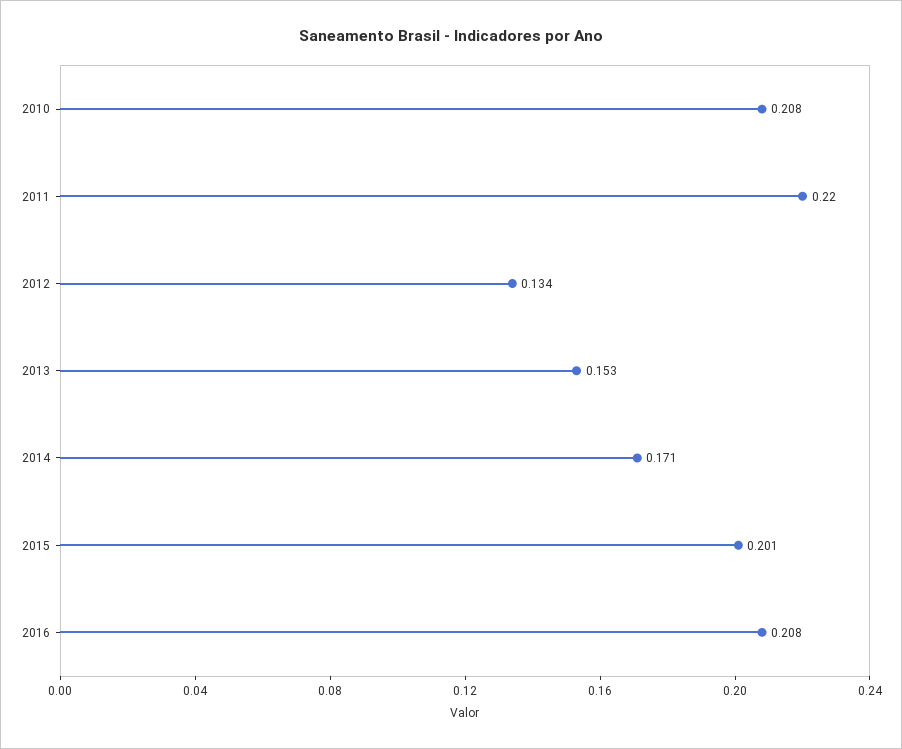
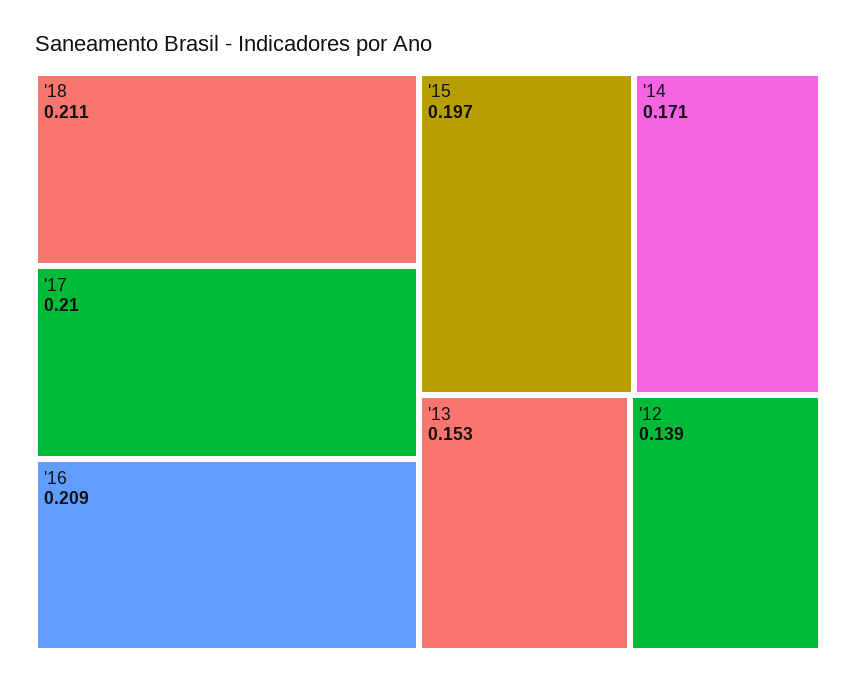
2010: 0.208 -> none
2011: 0.22 -> none
2012: 0.134 -> 0.139
2015: 0.201 -> 0.197
2016: 0.208 -> 0.209
'18: none -> 0.211
'17: none -> 0.21

